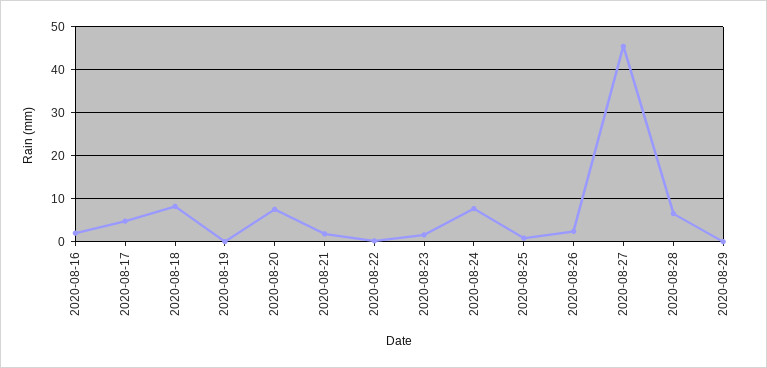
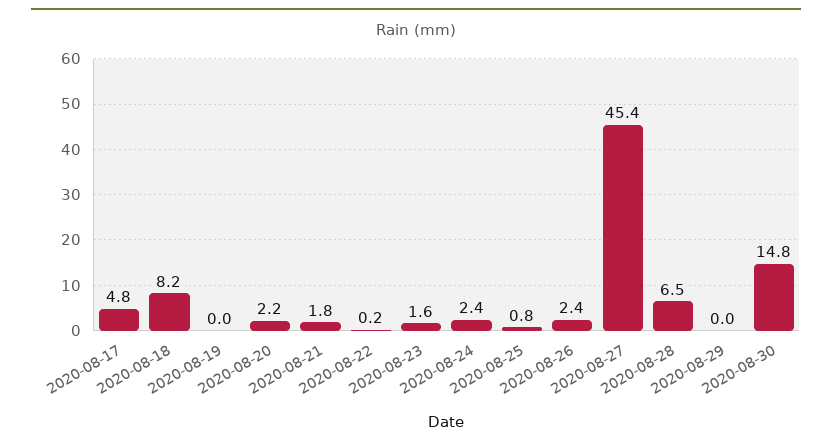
2020-08-16: 2 -> none
2020-08-20: 8 -> 2.2
2020-08-24: 8 -> 2.4
2020-08-30: none -> 14.8

